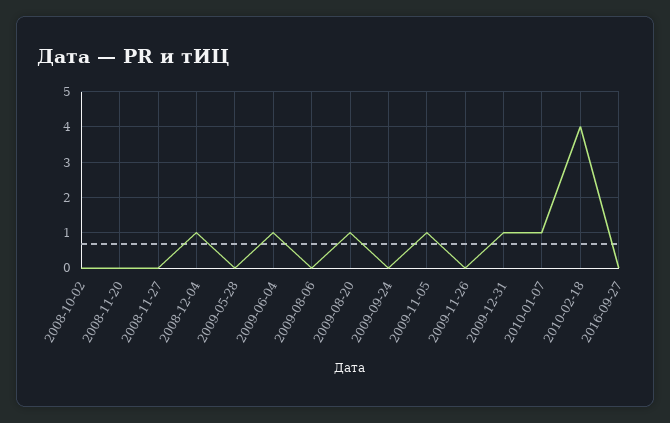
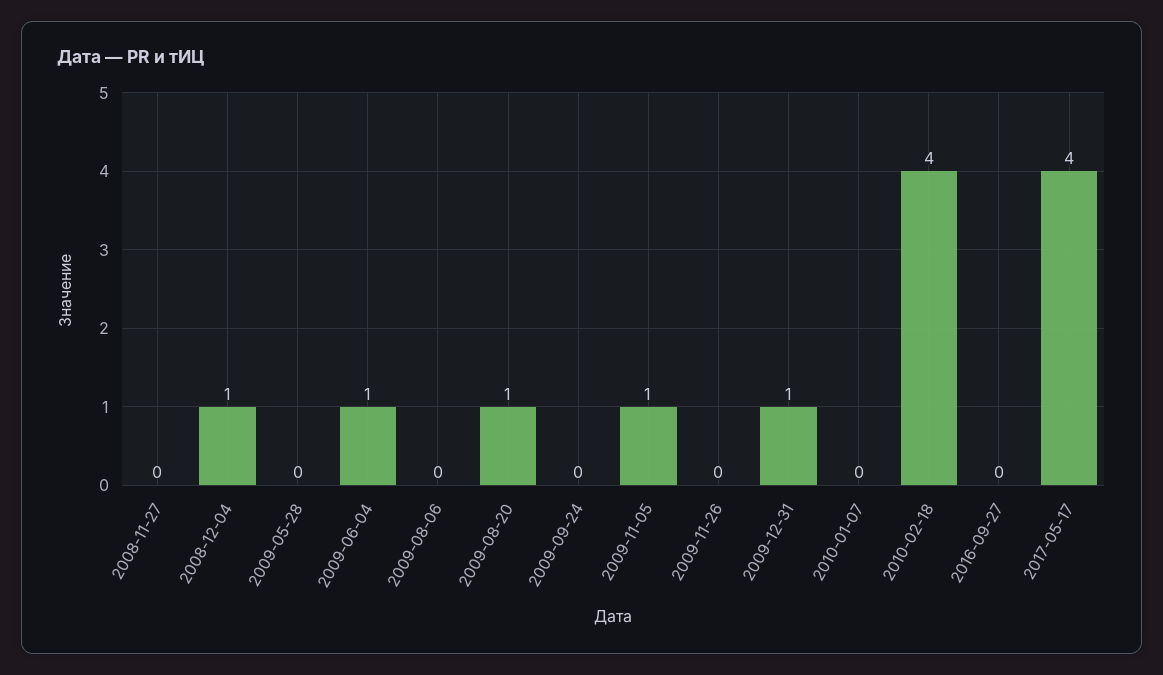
2008-10-02: 0 -> none
2008-11-20: 0 -> none
2010-01-07: 1 -> 0
2017-05-17: none -> 4

